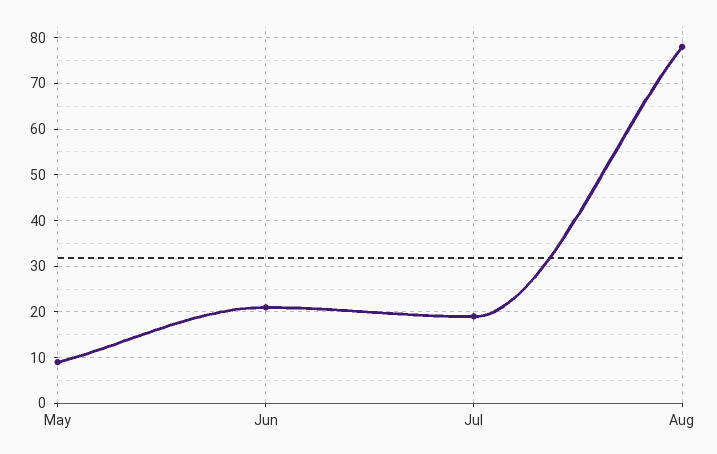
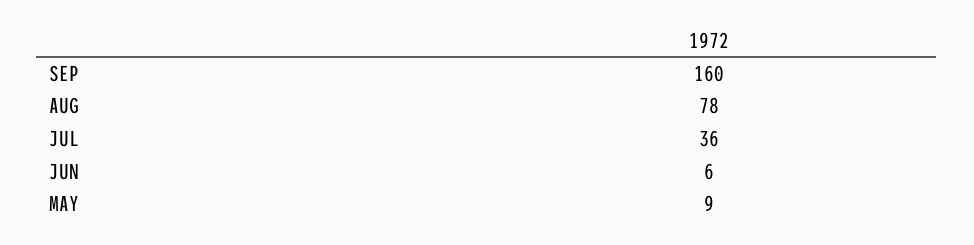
Jun: 20 -> 6
Jul: 20 -> 36
SEP: none -> 160

